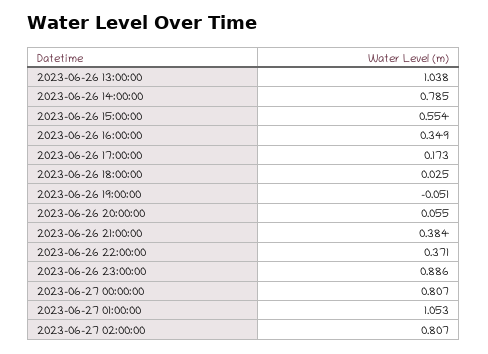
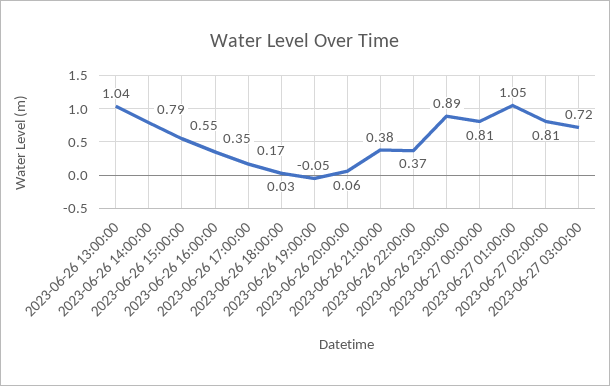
2023-06-27 03:00:00: none -> 0.72

